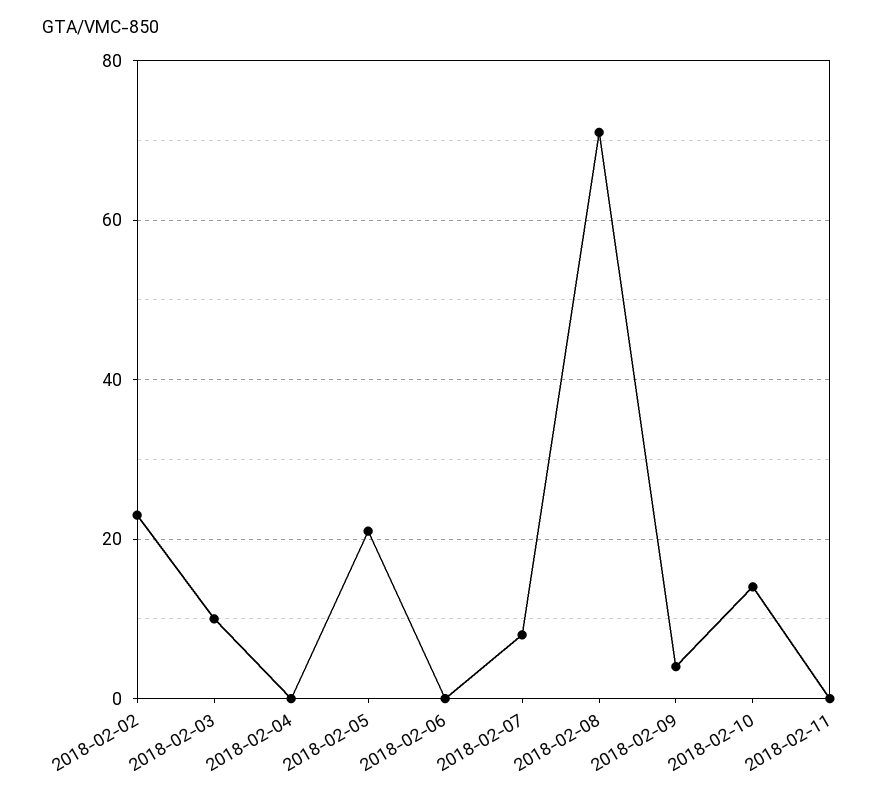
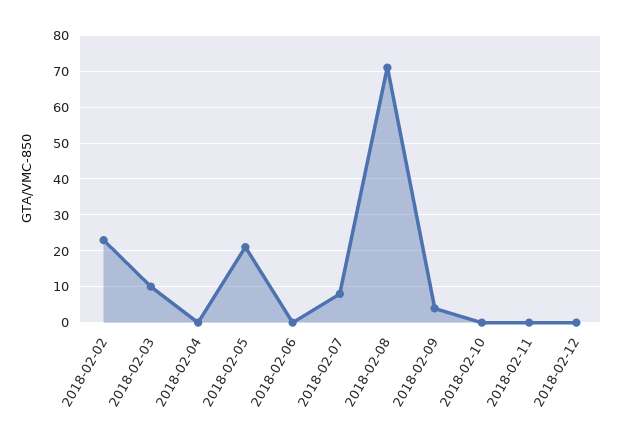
2018-02-10: 15 -> 0
2018-02-12: none -> 0

